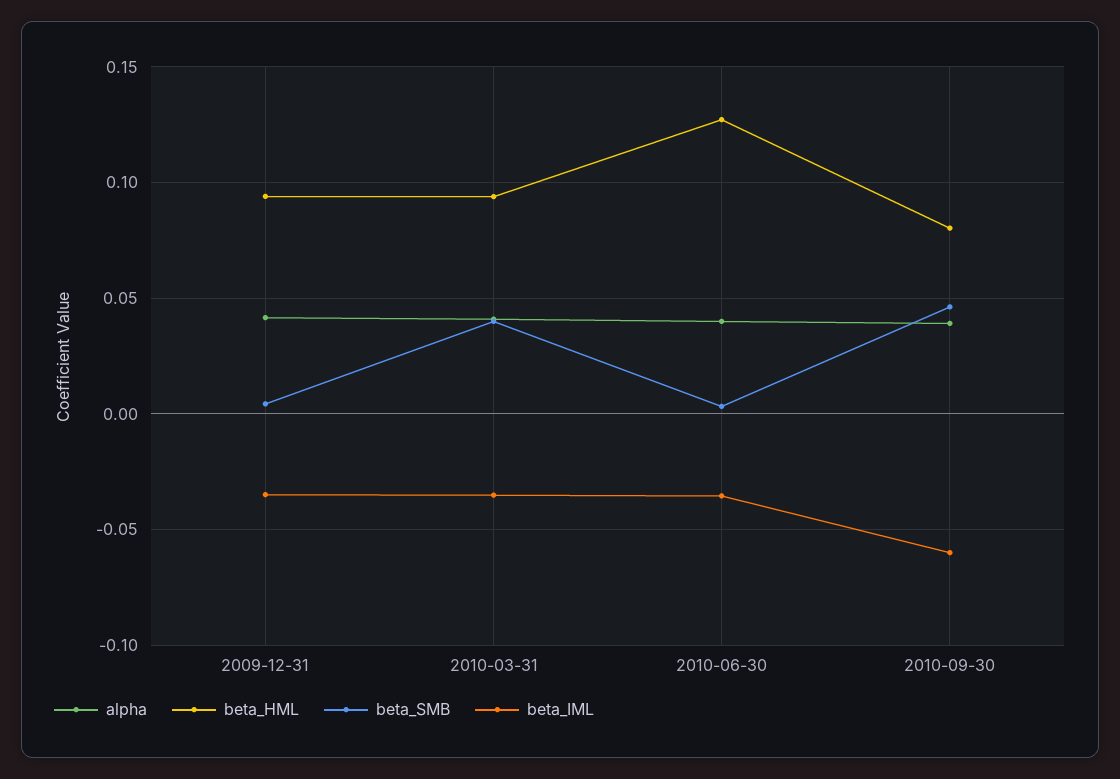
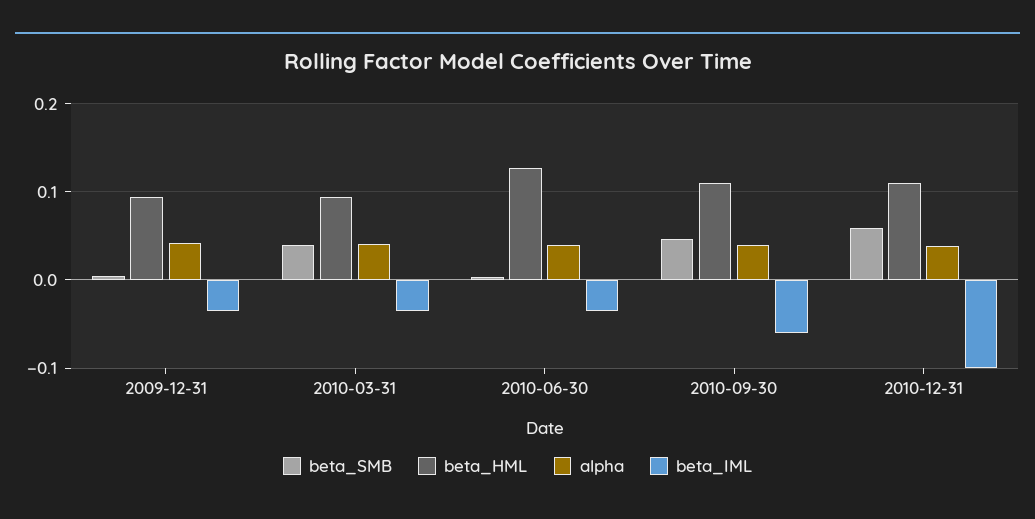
beta_HML, 2010-09-30: 0.08 -> 0.11
beta_SMB, 2010-12-31: none -> 0.06
beta_HML, 2010-12-31: none -> 0.11
alpha, 2010-12-31: none -> 0.04
beta_IML, 2010-12-31: none -> -0.1

